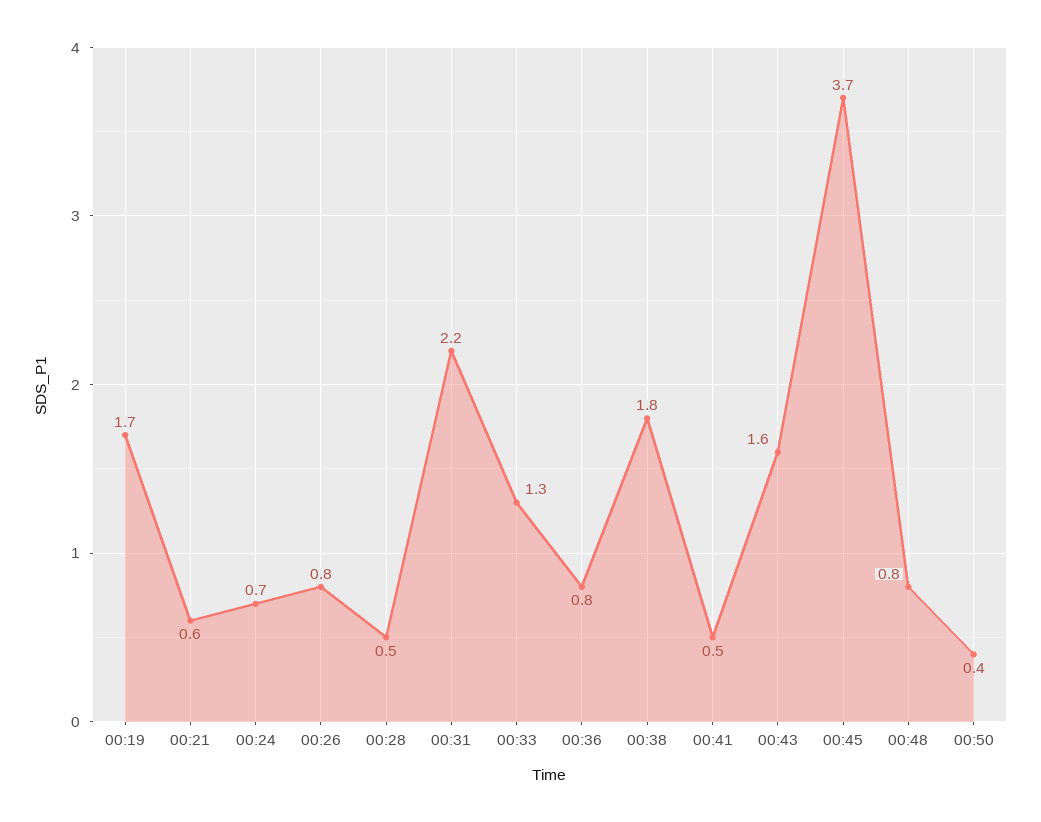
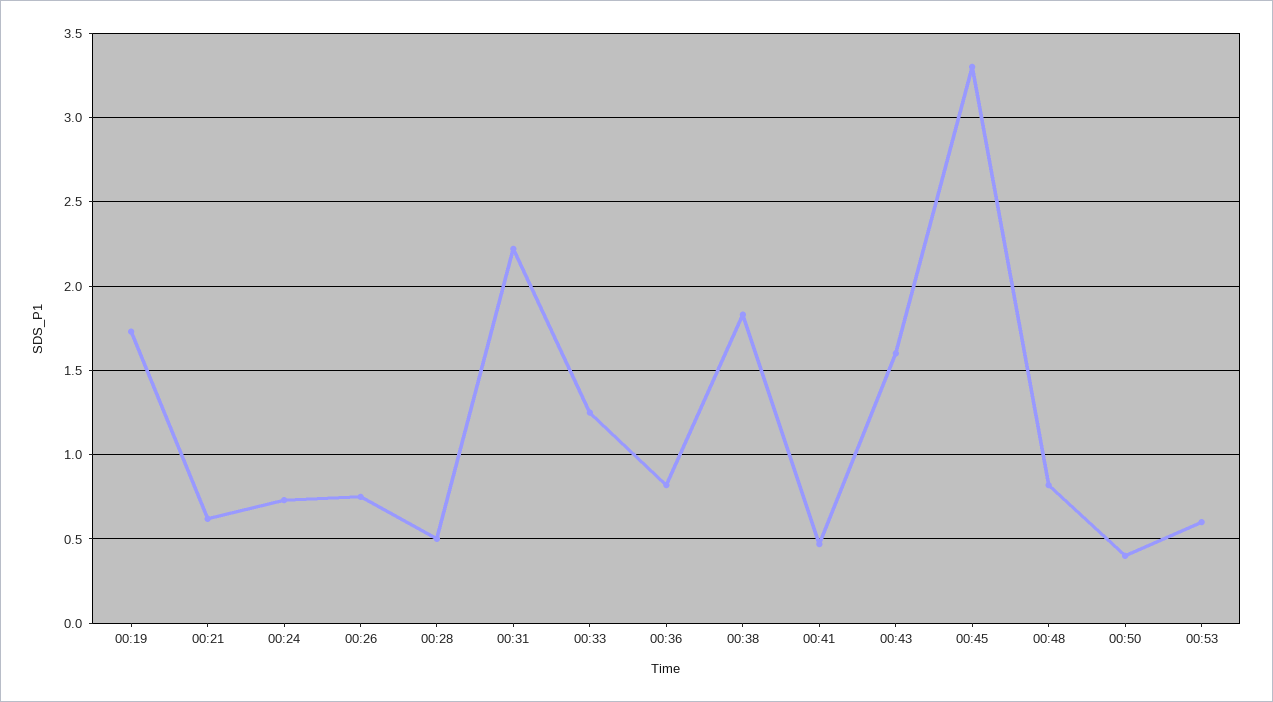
00:45: 3.7 -> 3.3
00:53: none -> 0.6

